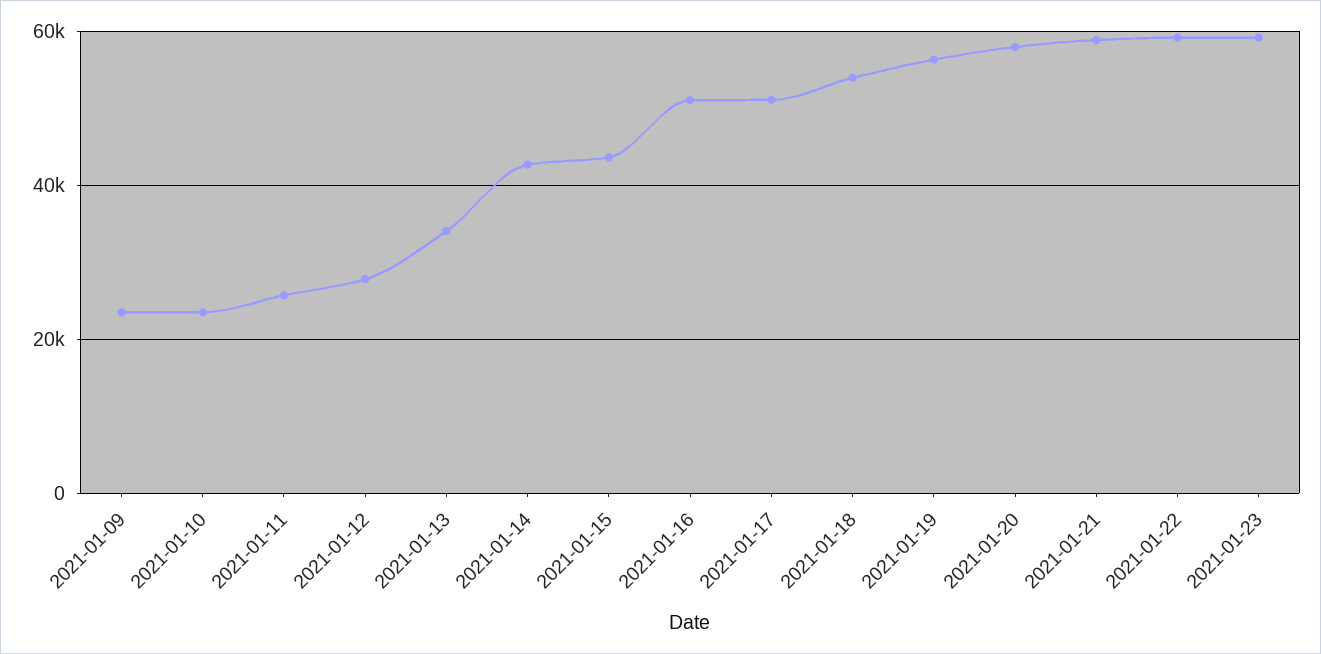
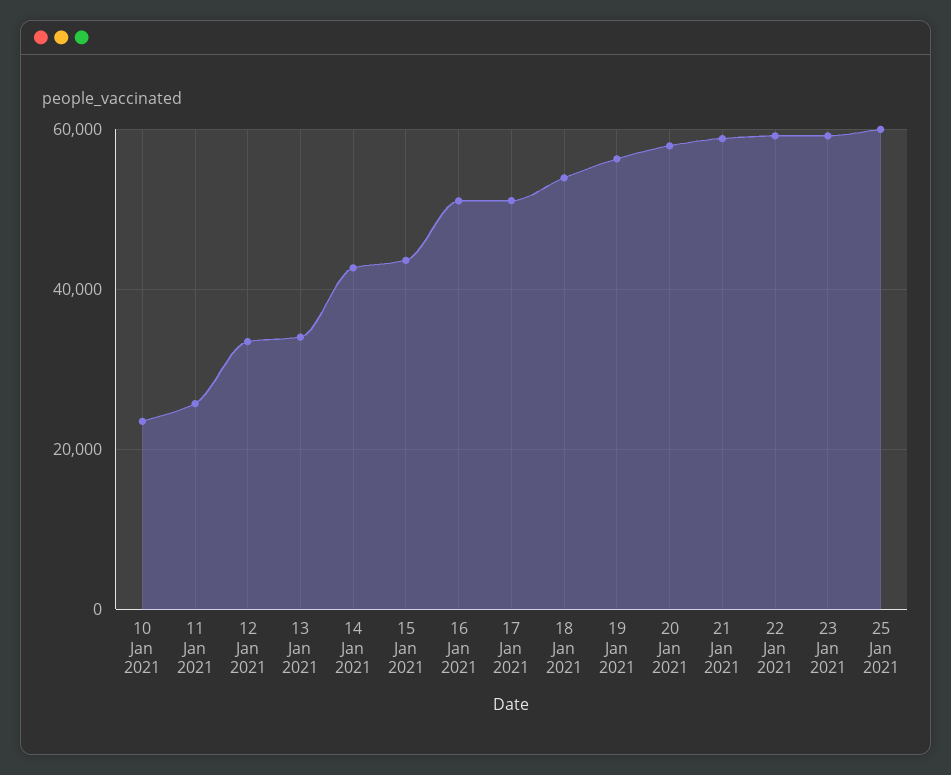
2021-01-09: 24000 -> none
2021-01-12: 28000 -> 34000
25 Jan 2021: none -> 60000

